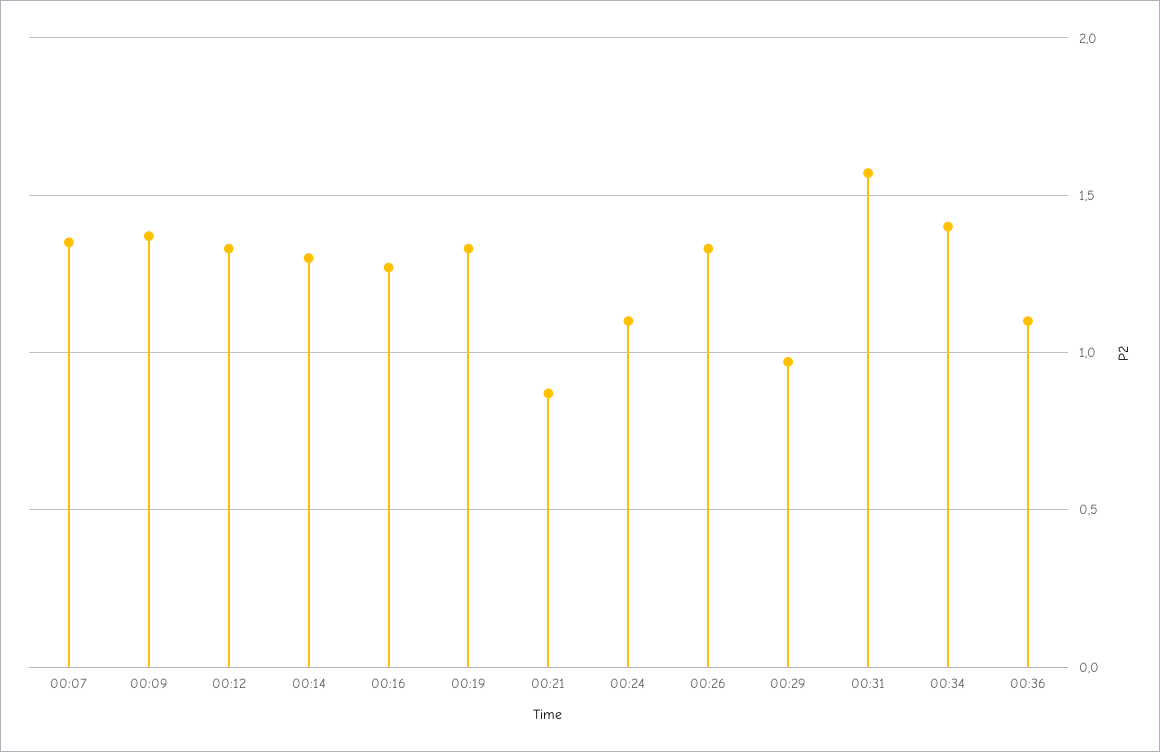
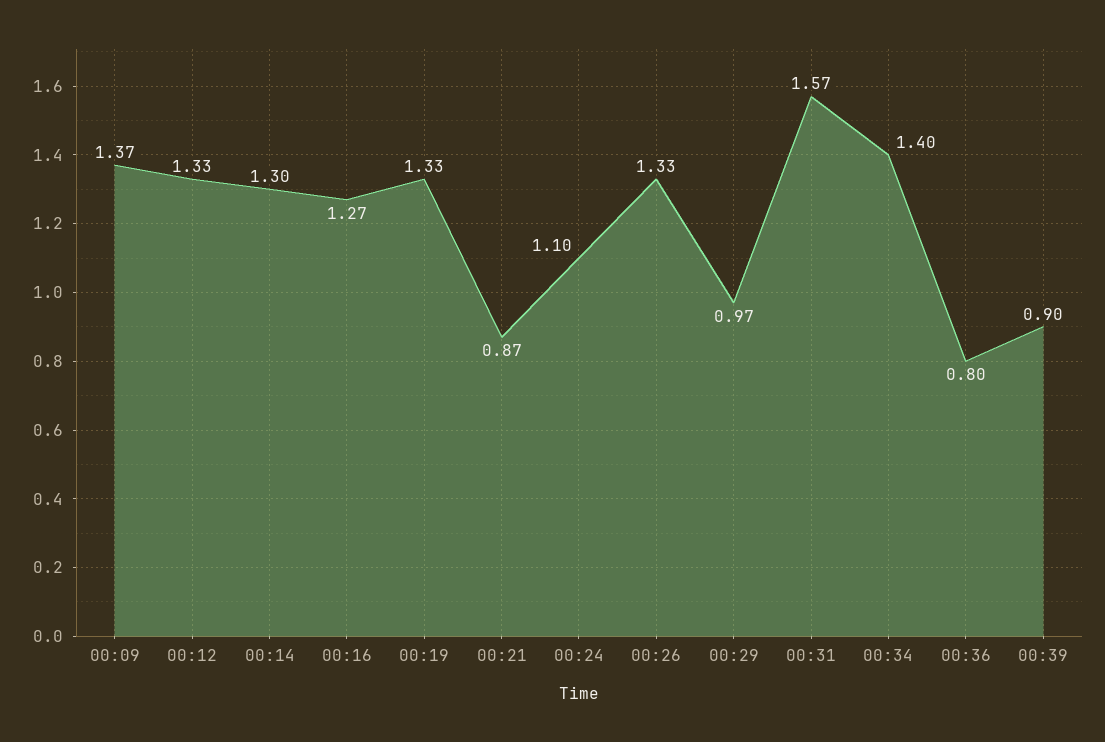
00:07: 1.35 -> none
00:36: 1.1 -> 0.8
00:39: none -> 0.9

